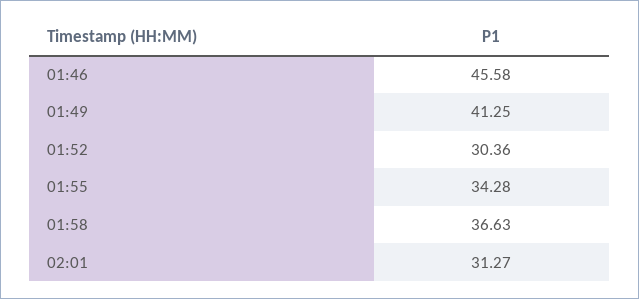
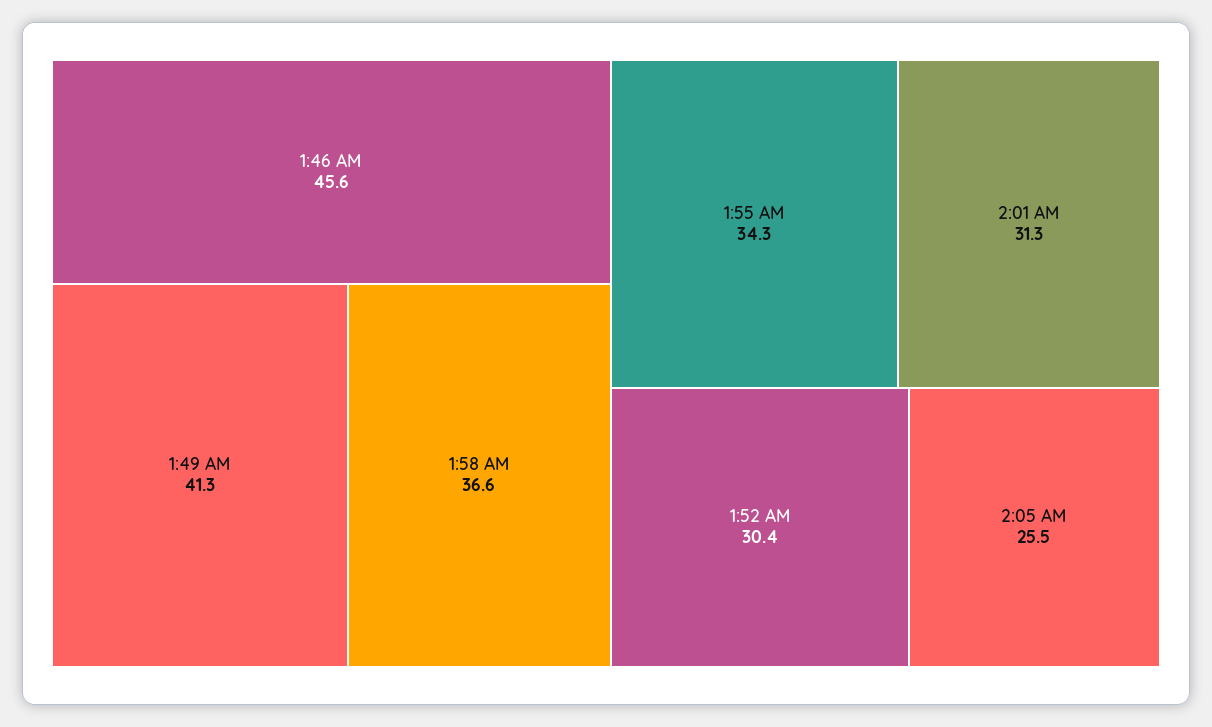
2:05 AM: none -> 25.5

